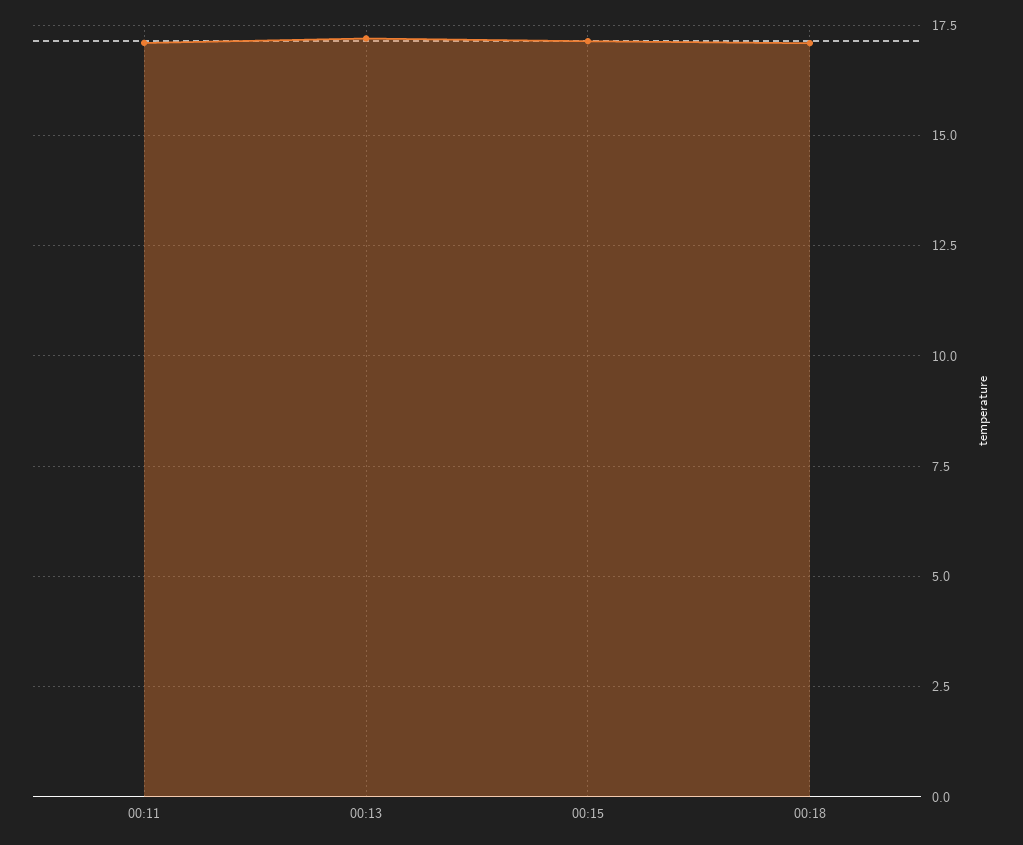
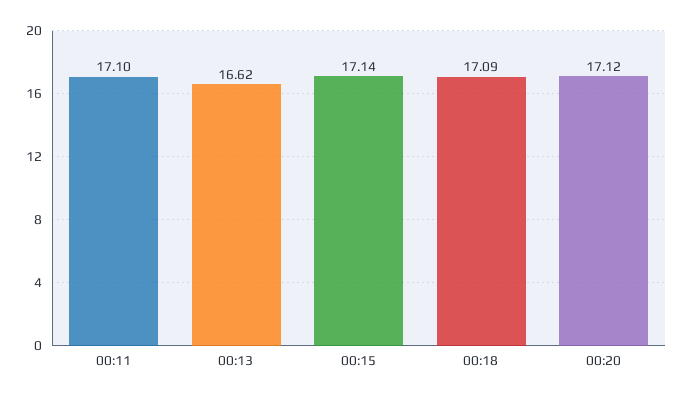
00:13: 17.25 -> 16.62
00:20: none -> 17.12

